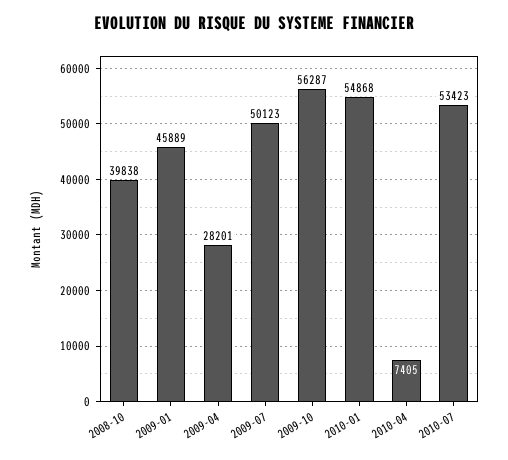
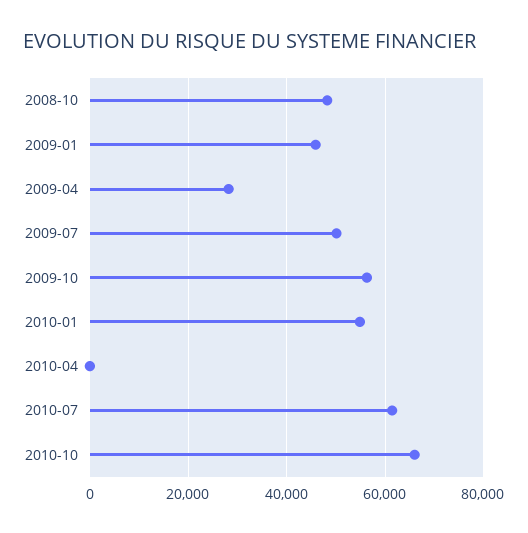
2008-10: 39838 -> 48000
2010-04: 7405 -> 0
2010-07: 53423 -> 62000
2010-10: none -> 66000

